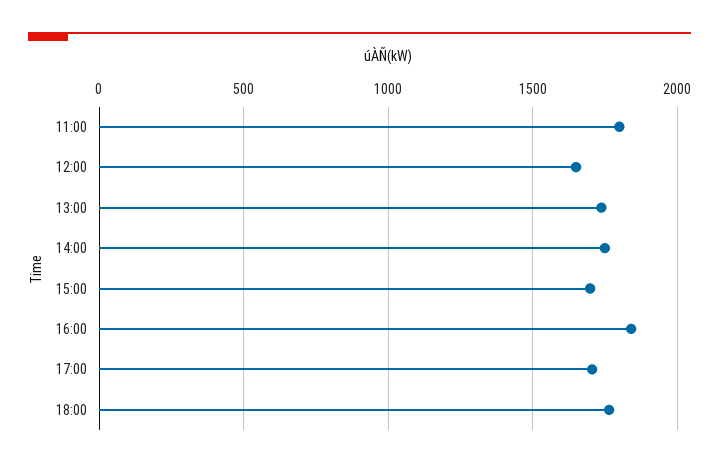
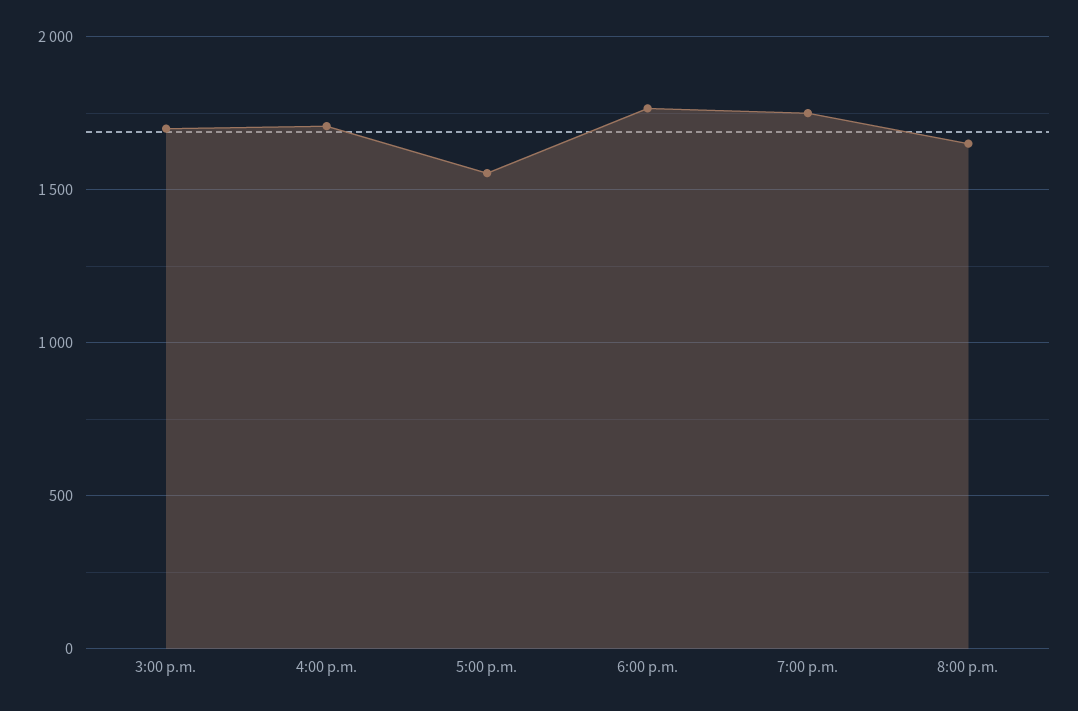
11:00: 1800 -> none
12:00: 1650 -> none
13:00: 1750 -> none
14:00: 1750 -> none
16:00: 1850 -> 1700
17:00: 1700 -> 1550
7:00 p.m.: none -> 1750
8:00 p.m.: none -> 1650

